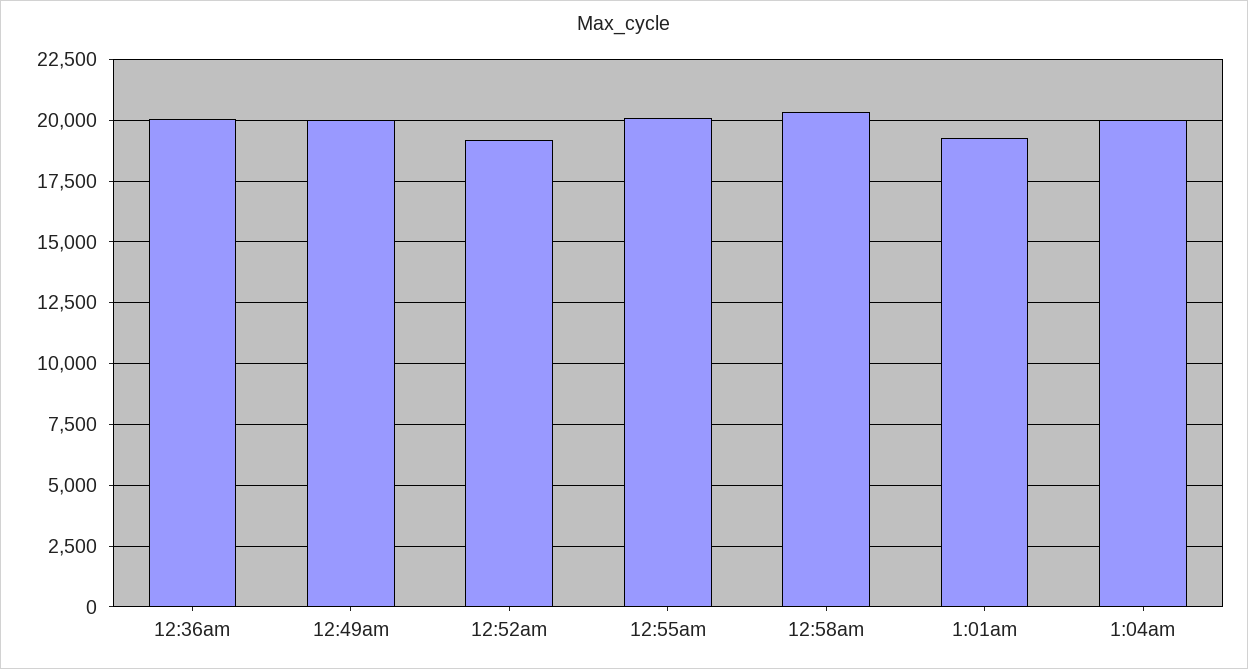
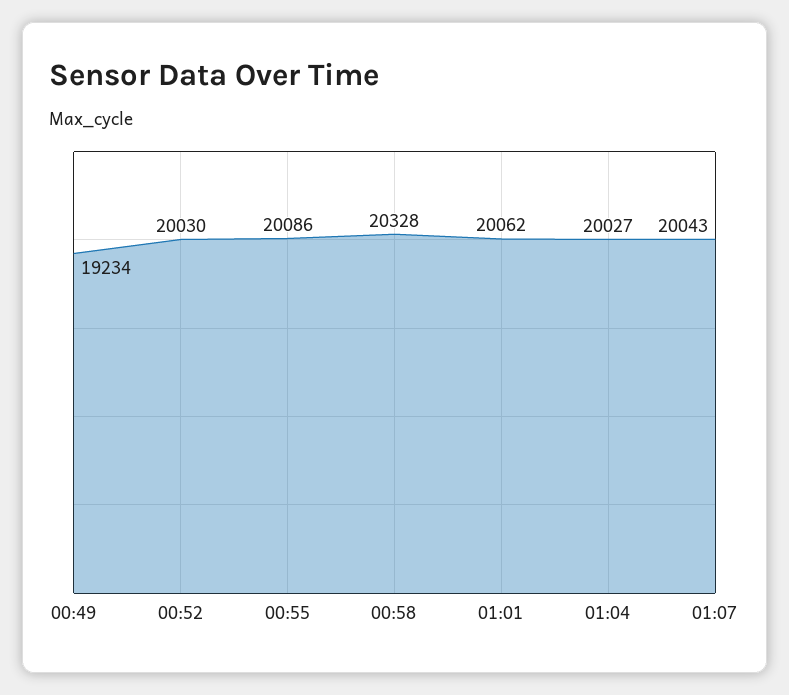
12:36am: 20000 -> none
12:49am: 20000 -> 19234
12:52am: 19250 -> 20030
1:01am: 19250 -> 20062
01:07: none -> 20043

